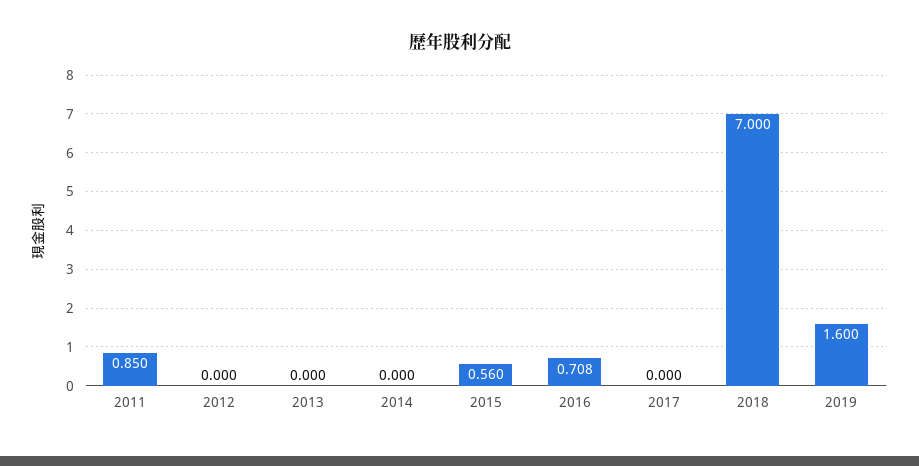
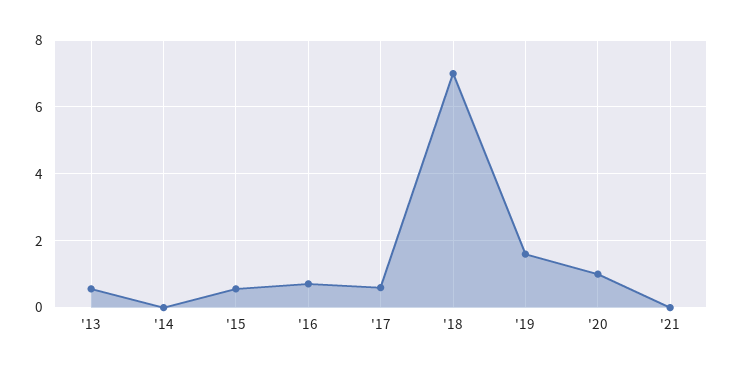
2011: 0.85 -> none
2012: 0 -> none
2013: 0 -> 0.6
2017: 0 -> 0.6
'20: none -> 1
'21: none -> 0

